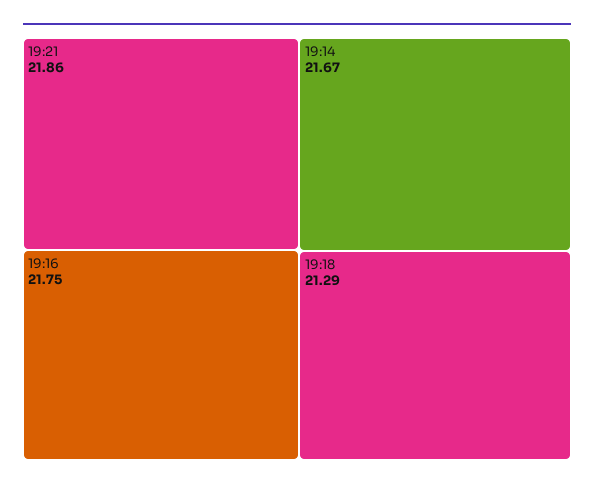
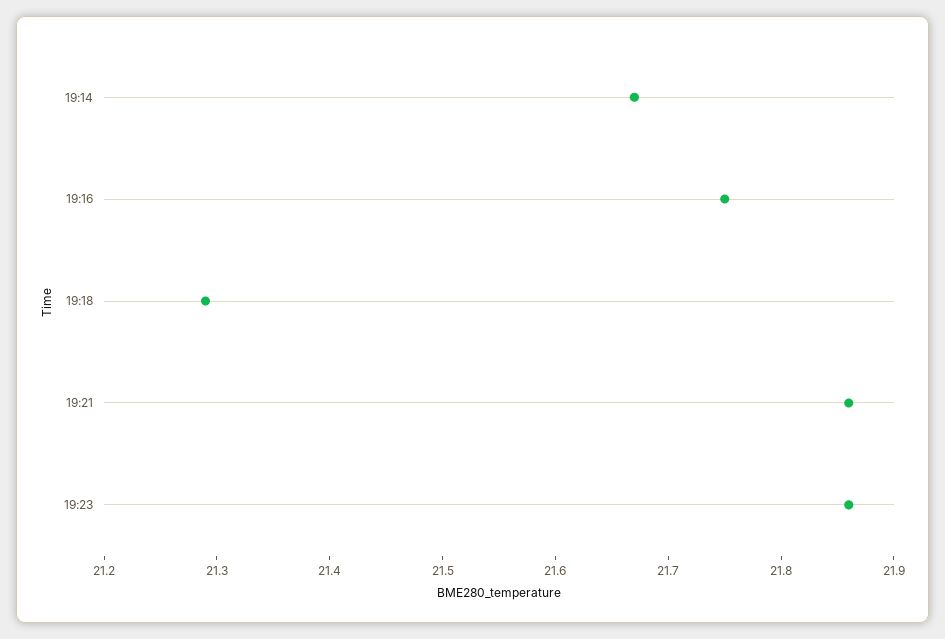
19:23: none -> 21.86

